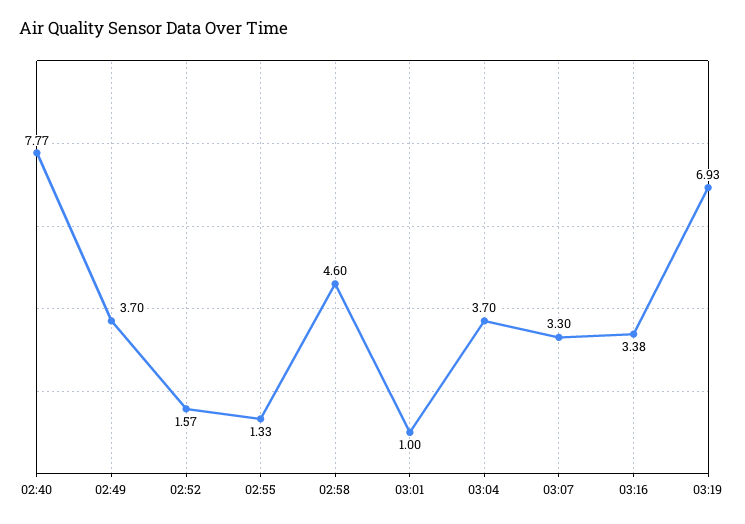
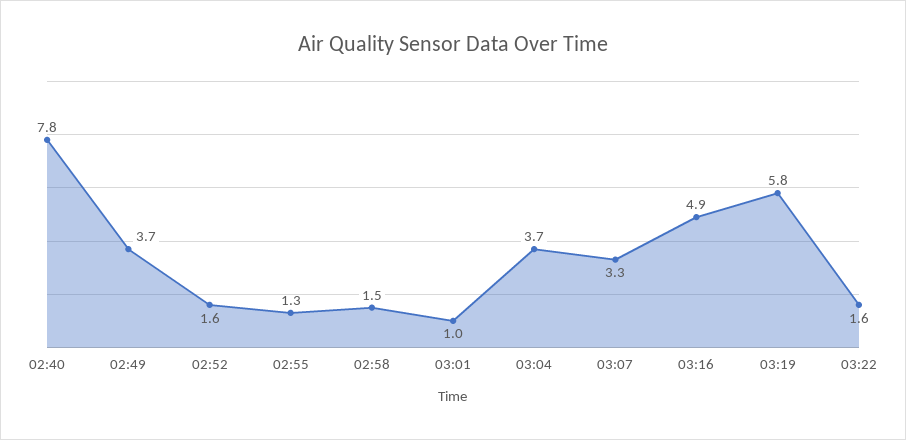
02:58: 4.6 -> 1.5
03:16: 3.38 -> 4.9
03:19: 6.93 -> 5.8
03:22: none -> 1.6

